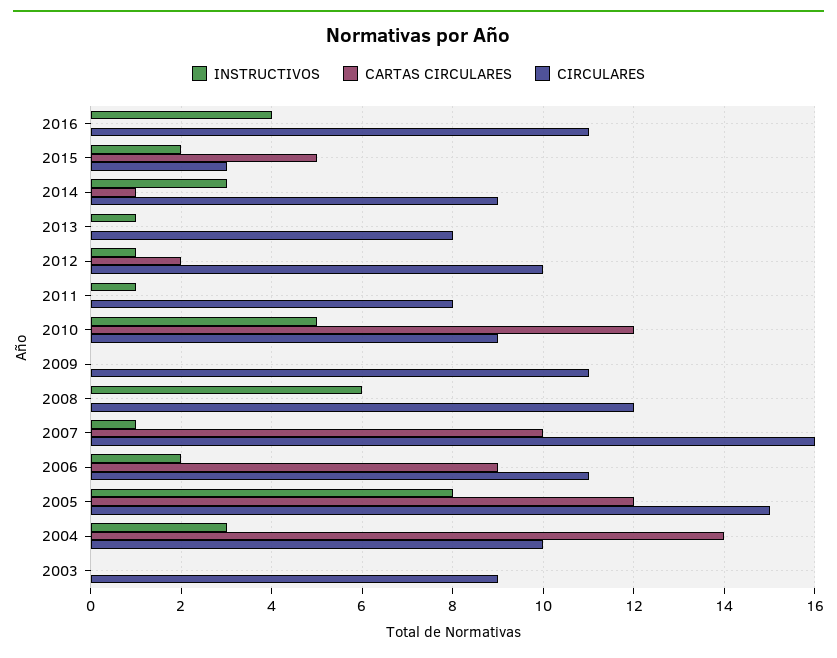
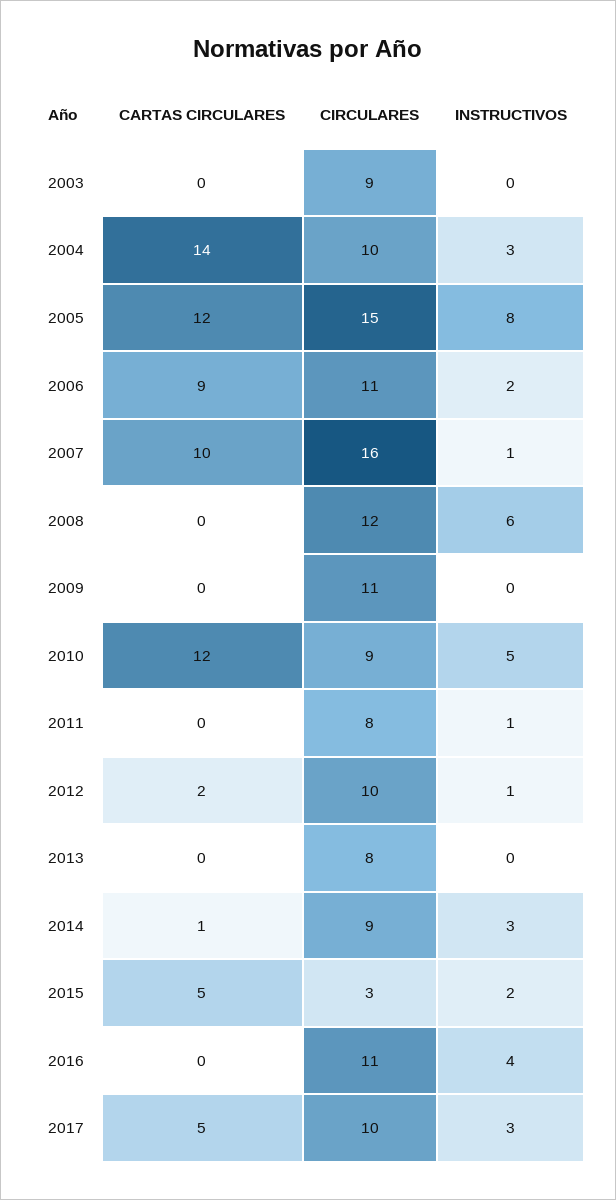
INSTRUCTIVOS, 2013: 1 -> 0
CARTAS CIRCULARES, 2017: none -> 5
CIRCULARES, 2017: none -> 10
INSTRUCTIVOS, 2017: none -> 3

